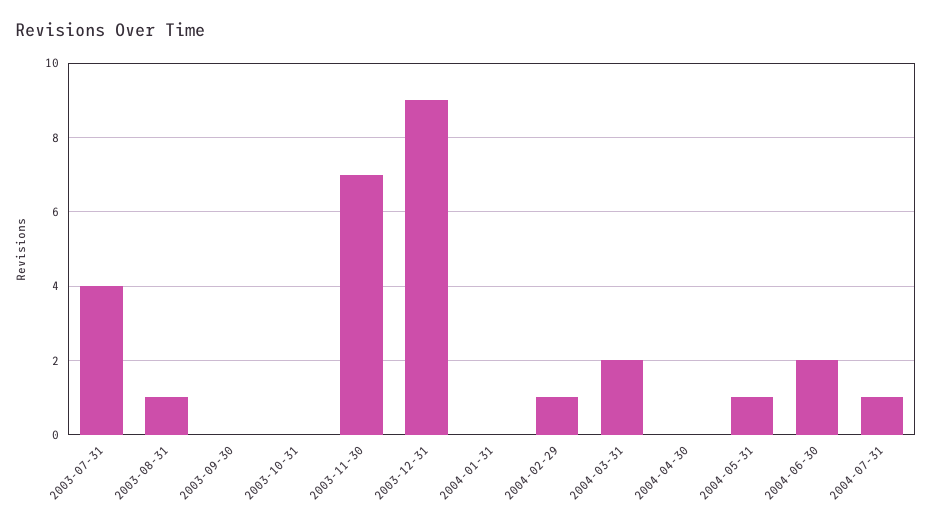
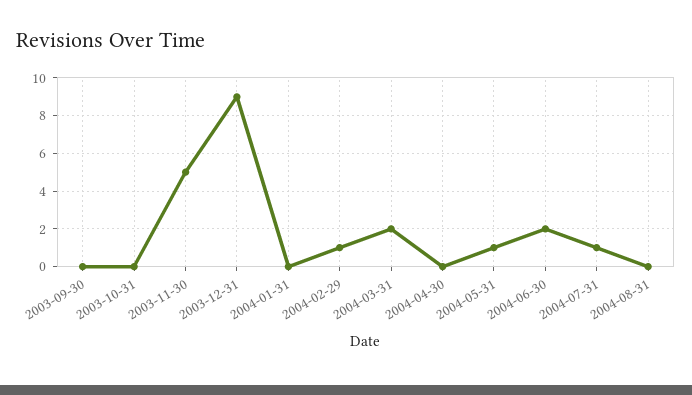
2003-07-31: 4 -> none
2003-08-31: 1 -> none
2003-11-30: 7 -> 5
2004-08-31: none -> 0

